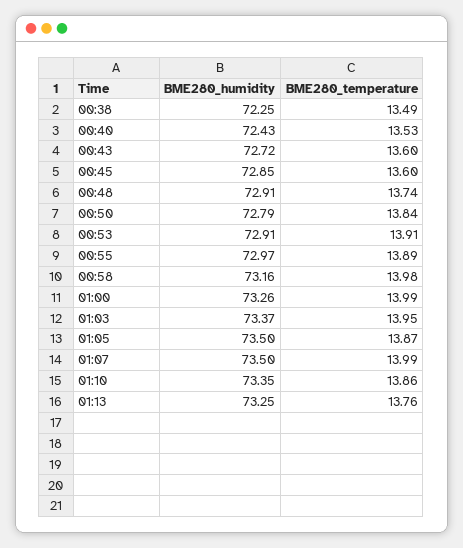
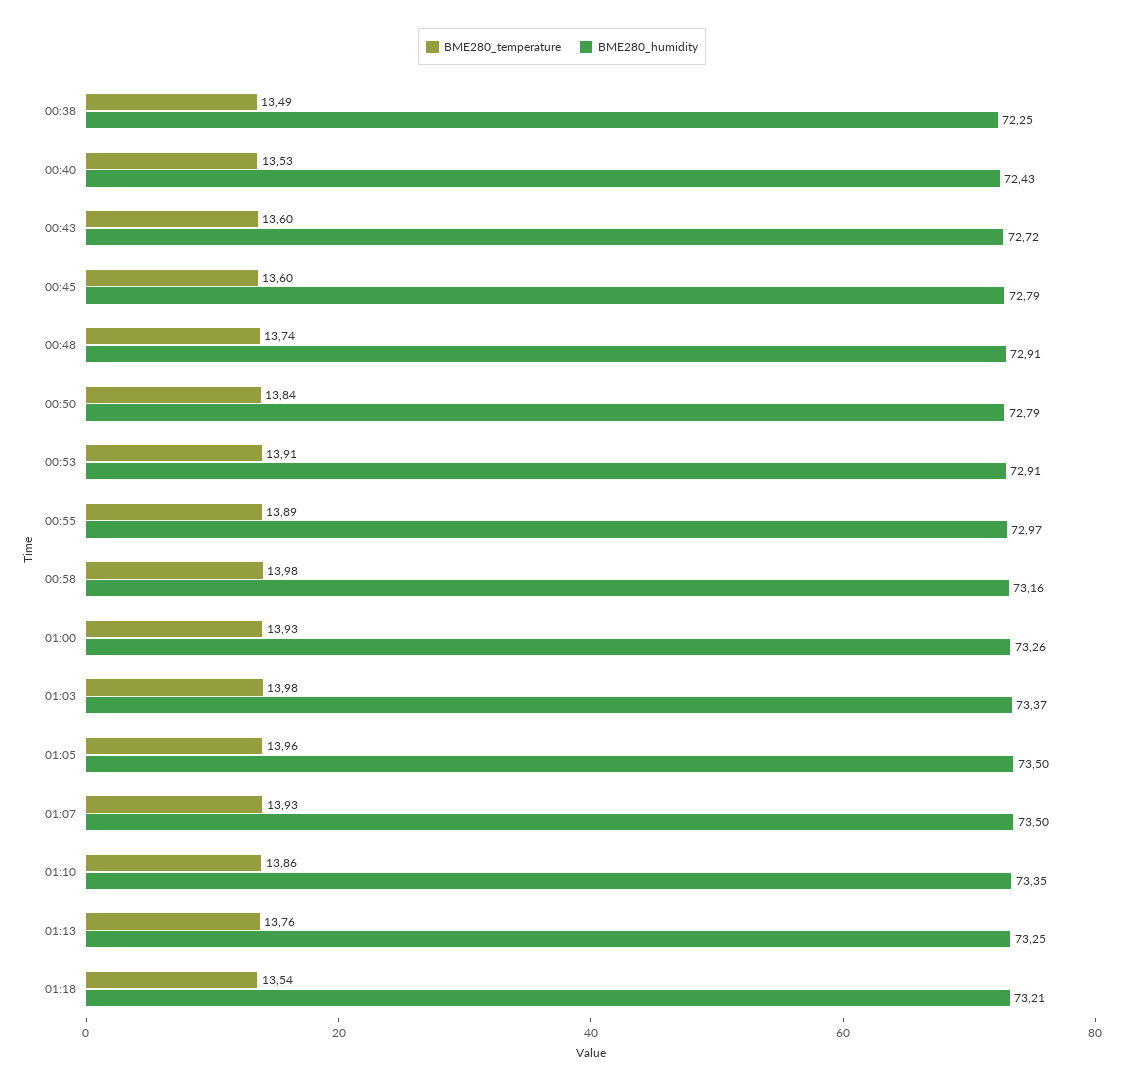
BME280_humidity, 00:45: 72.85 -> 72.79
BME280_temperature, 01:00: 13.99 -> 13.93
BME280_temperature, 01:03: 13.95 -> 13.98
BME280_temperature, 01:05: 13.87 -> 13.96
BME280_temperature, 01:07: 13.99 -> 13.93
BME280_temperature, 01:18: none -> 13.54
BME280_humidity, 01:18: none -> 73.21

